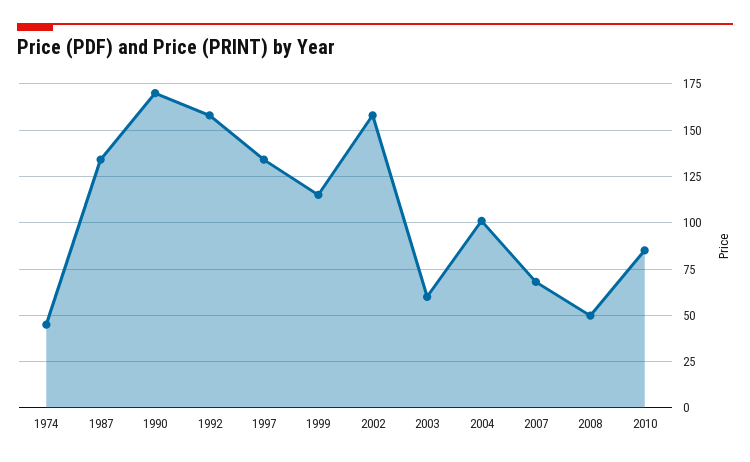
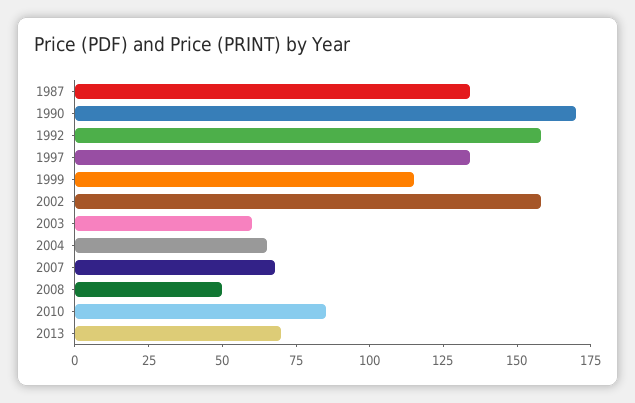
1974: 45 -> none
2004: 100 -> 65
2013: none -> 70

